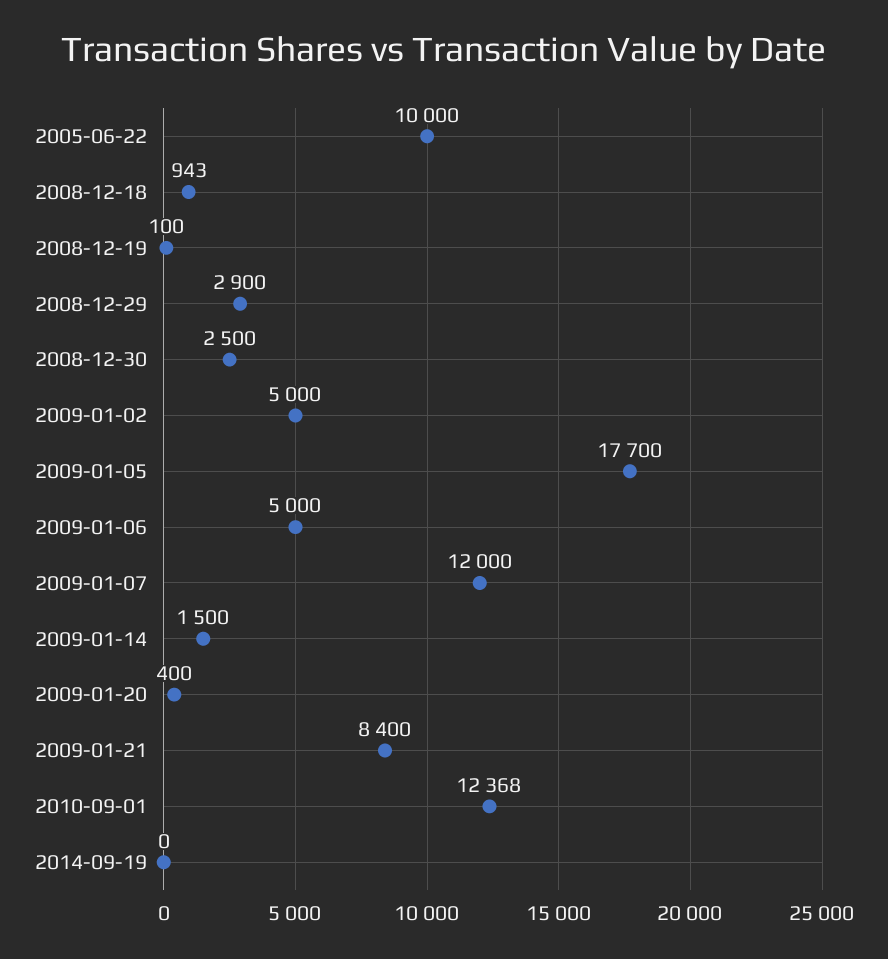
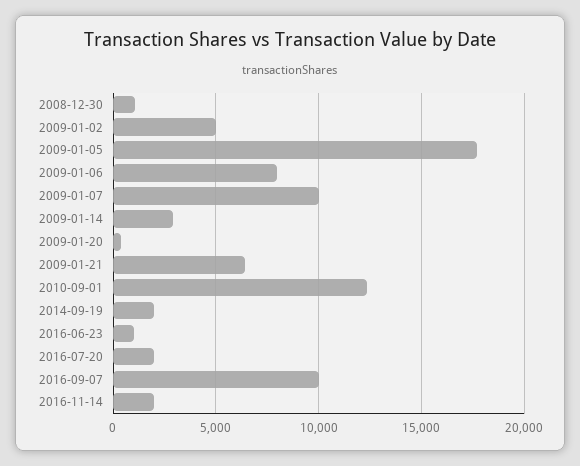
2005-06-22: 10000 -> none
2008-12-18: 943 -> none
2008-12-19: 100 -> none
2008-12-29: 2900 -> none
2008-12-30: 2500 -> 1000
2009-01-06: 5000 -> 8000
2009-01-07: 12000 -> 10000
2009-01-14: 1500 -> 3000
2009-01-21: 8400 -> 6500
2014-09-19: 0 -> 2000
2016-06-23: none -> 1000
2016-07-20: none -> 2000
2016-09-07: none -> 10000
2016-11-14: none -> 2000

